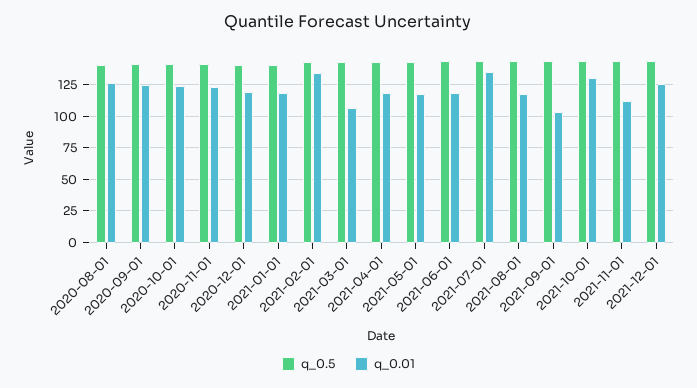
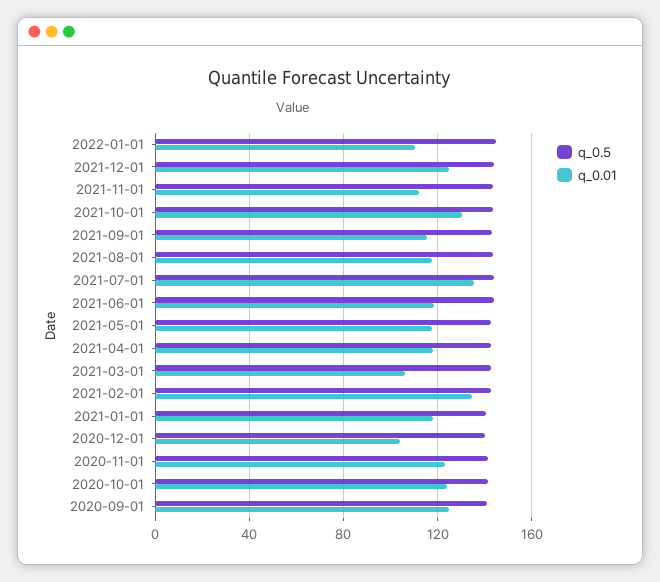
q_0.5, 2020-08-01: 140 -> none
q_0.01, 2020-08-01: 125 -> none
q_0.01, 2020-12-01: 120 -> 105
q_0.01, 2021-09-01: 105 -> 115
q_0.5, 2022-01-01: none -> 145
q_0.01, 2022-01-01: none -> 110

